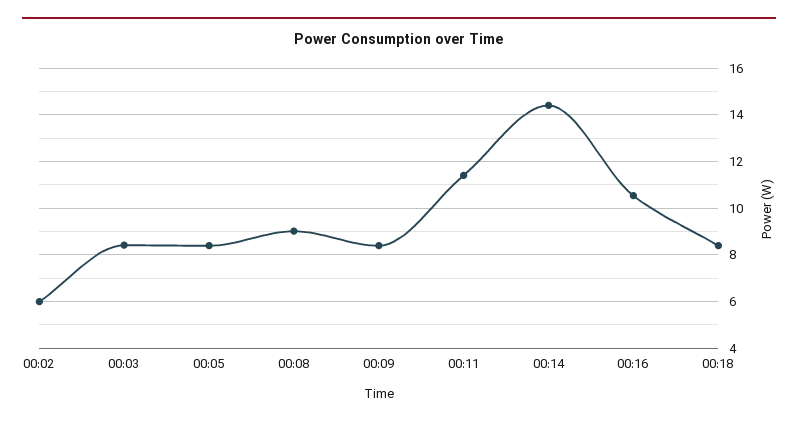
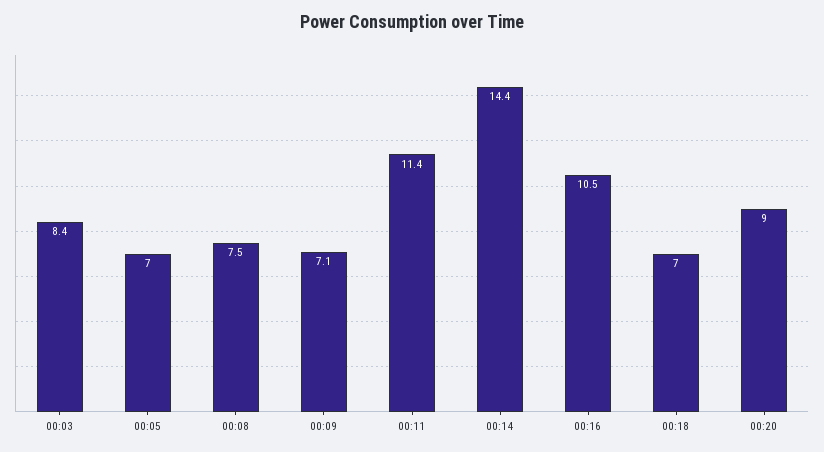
00:02: 6 -> none
00:05: 8.5 -> 7
00:08: 9 -> 7.5
00:09: 8.5 -> 7.1
00:18: 8.5 -> 7
00:20: none -> 9

